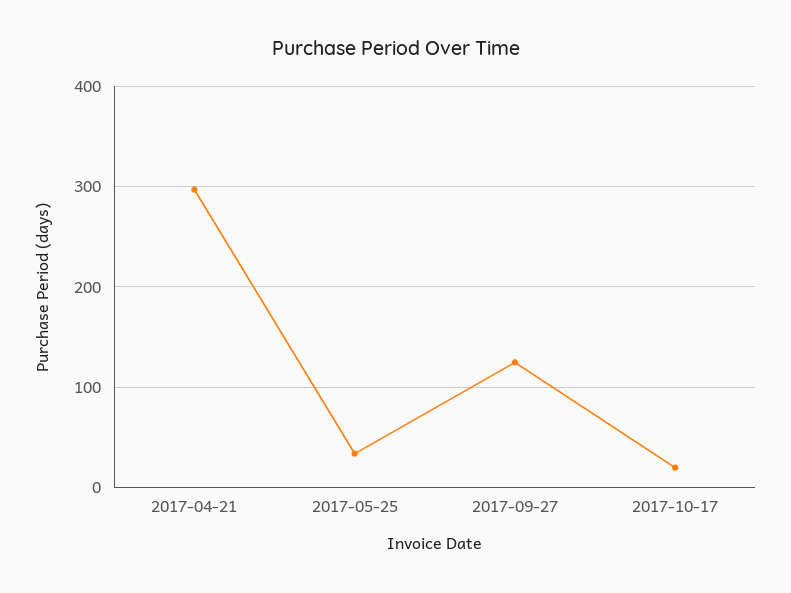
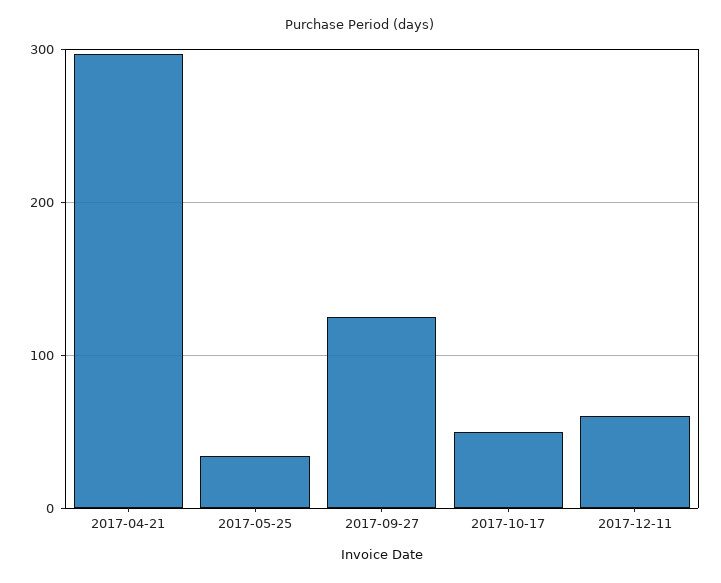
2017-10-17: 20 -> 50
2017-12-11: none -> 60

